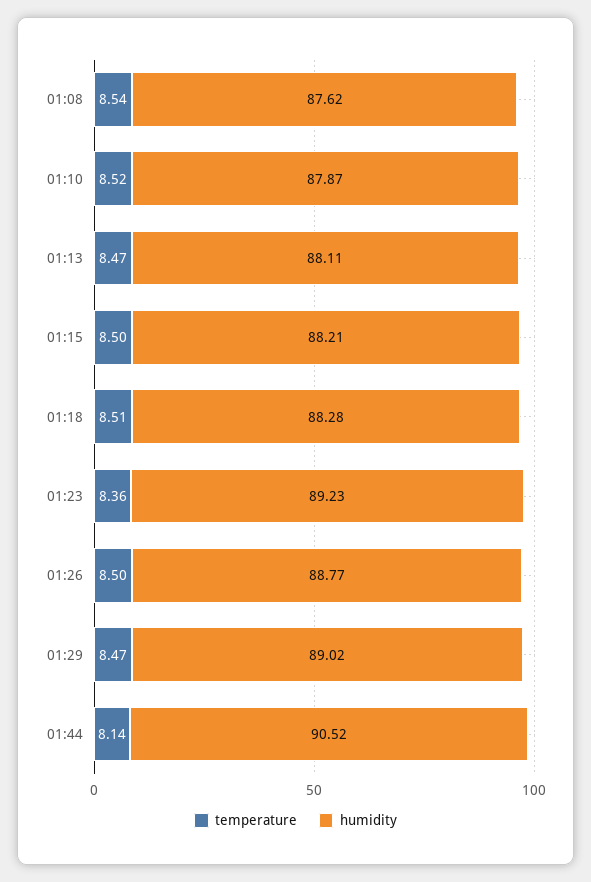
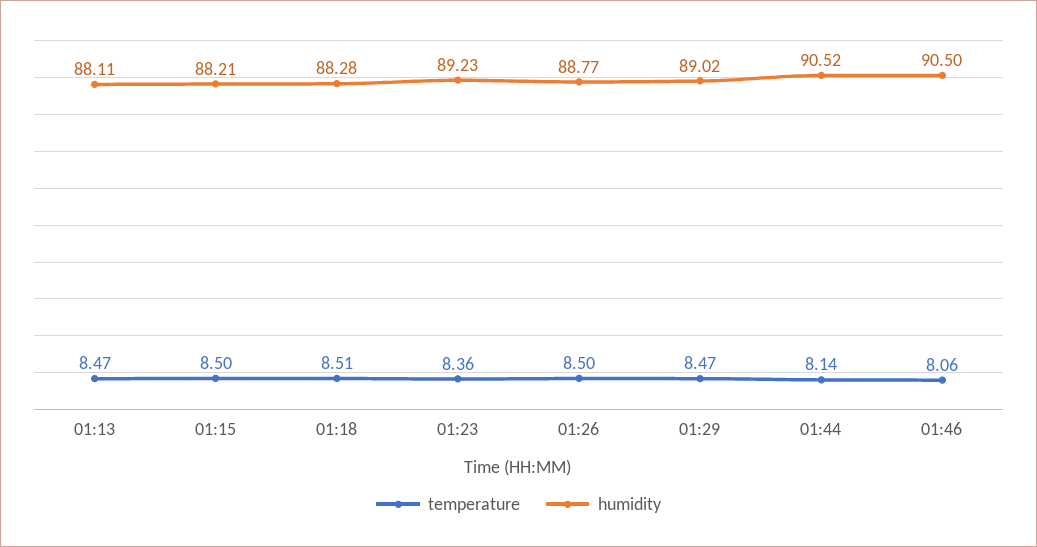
temperature, 01:08: 8.54 -> none
humidity, 01:08: 87.62 -> none
temperature, 01:10: 8.52 -> none
humidity, 01:10: 87.87 -> none
temperature, 01:46: none -> 8.06
humidity, 01:46: none -> 90.5

